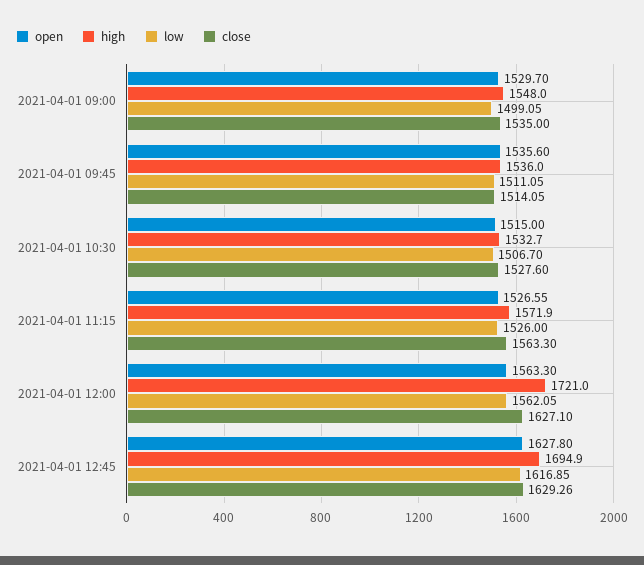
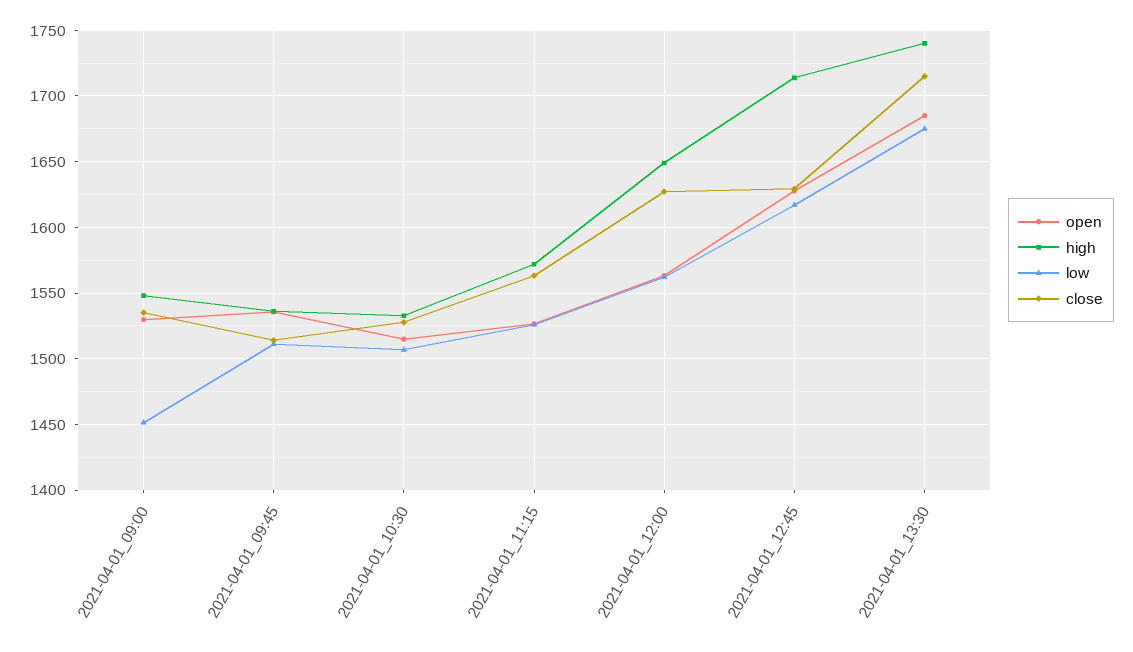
low, 2021-04-01 09:00: 1499.05 -> 1450
high, 2021-04-01 12:00: 1721 -> 1650
high, 2021-04-01 12:45: 1694.9 -> 1715
open, 2021-04-01_13:30: none -> 1685
high, 2021-04-01_13:30: none -> 1740
low, 2021-04-01_13:30: none -> 1675
close, 2021-04-01_13:30: none -> 1715

